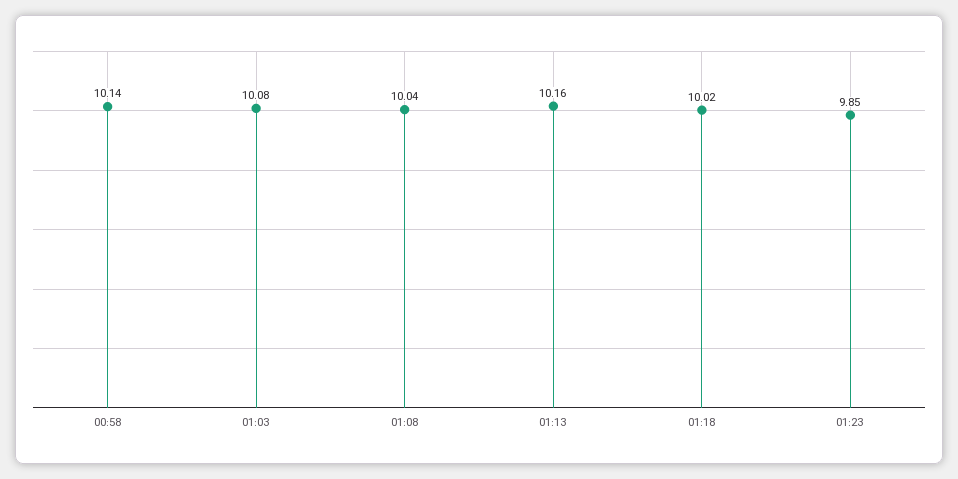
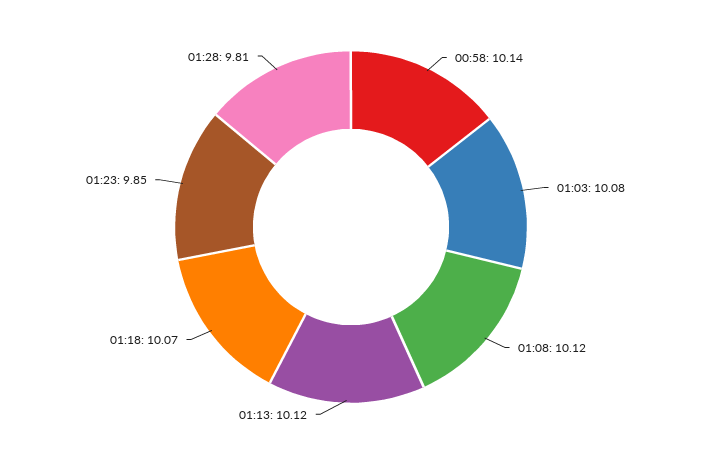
01:08: 10.04 -> 10.12
01:13: 10.16 -> 10.12
01:18: 10.02 -> 10.07
01:28: none -> 9.81

